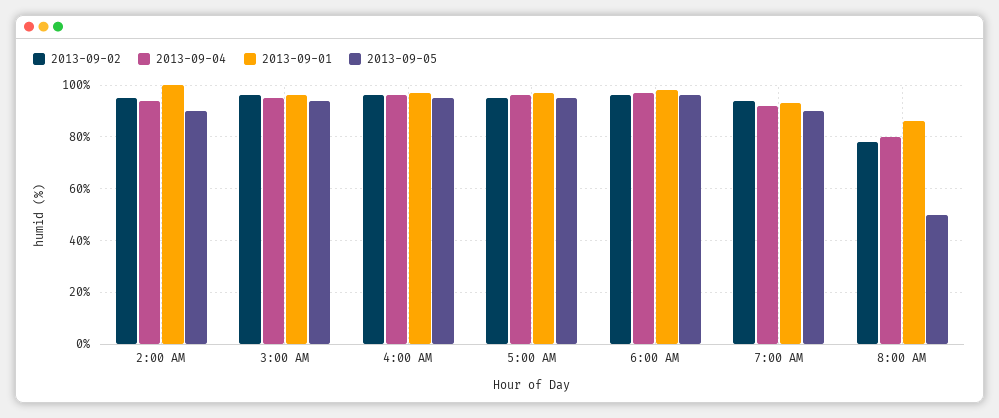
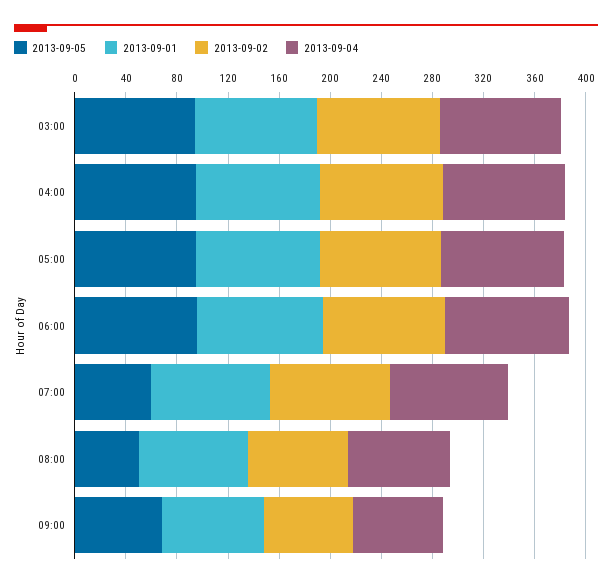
2013-09-02, 2:00 AM: 95 -> none
2013-09-04, 2:00 AM: 95 -> none
2013-09-01, 2:00 AM: 100 -> none
2013-09-05, 2:00 AM: 90 -> none
2013-09-05, 7:00 AM: 90 -> 60
2013-09-05, 09:00: none -> 70
2013-09-01, 09:00: none -> 80
2013-09-02, 09:00: none -> 70
2013-09-04, 09:00: none -> 70

